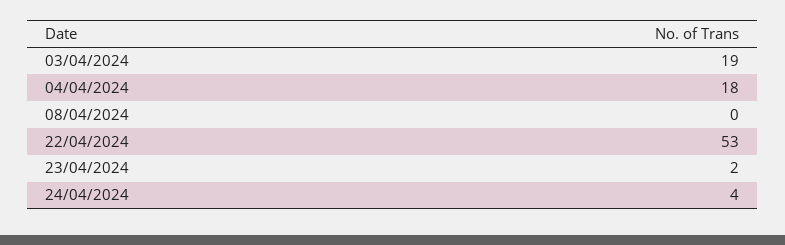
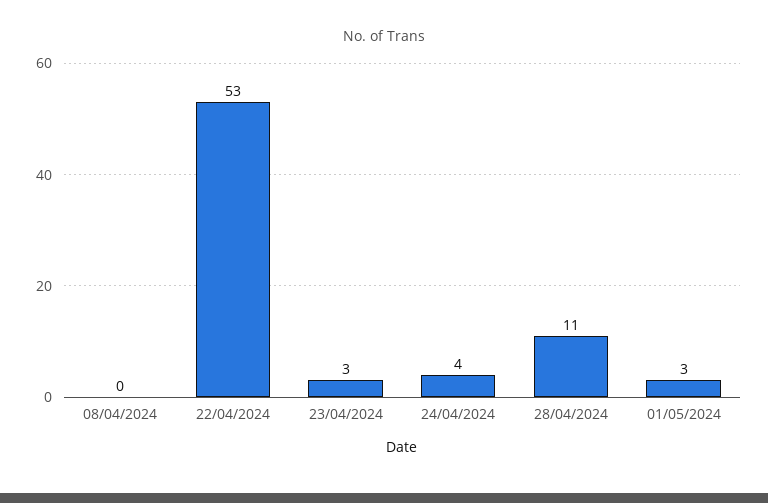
03/04/2024: 19 -> none
04/04/2024: 18 -> none
23/04/2024: 2 -> 3
28/04/2024: none -> 11
01/05/2024: none -> 3

